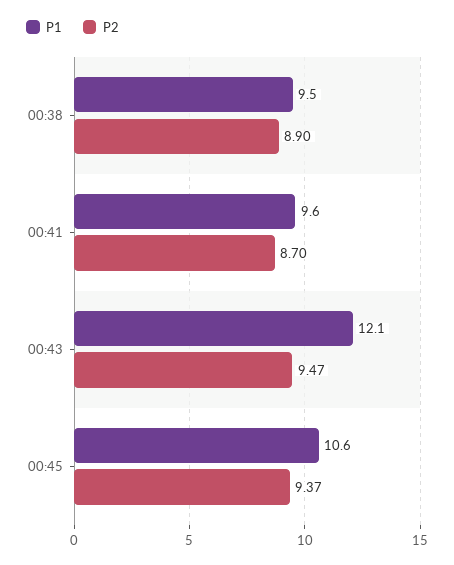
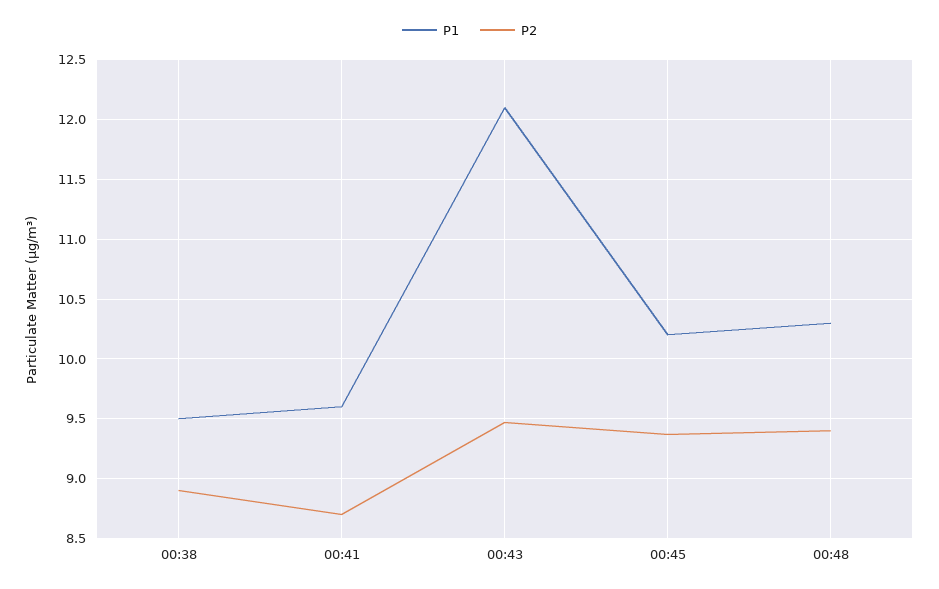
P1, 00:45: 10.6 -> 10.2
P1, 00:48: none -> 10.3
P2, 00:48: none -> 9.4

